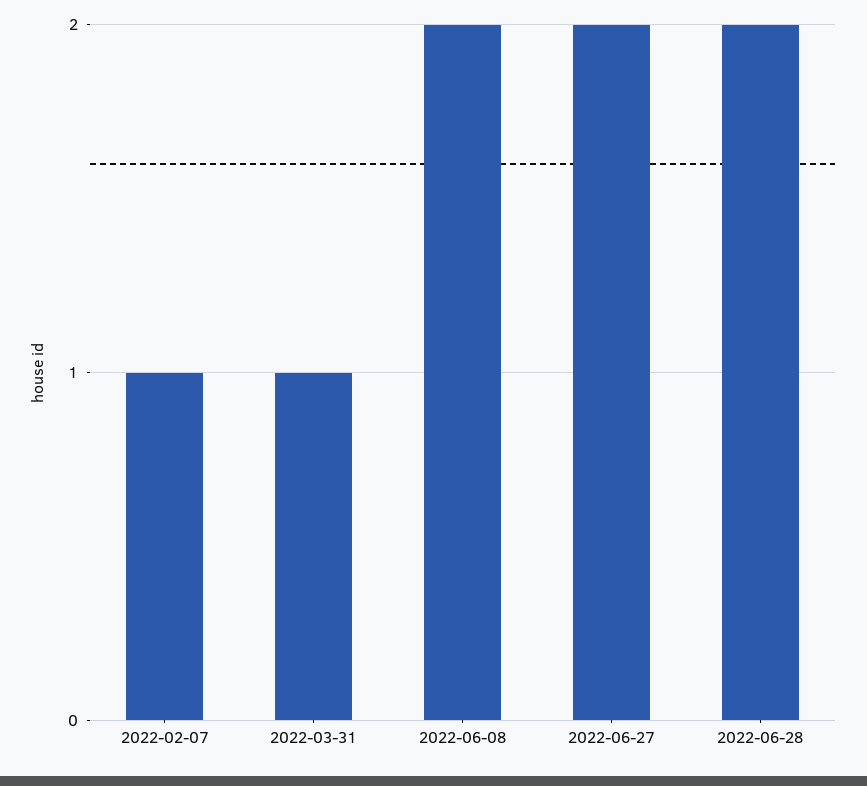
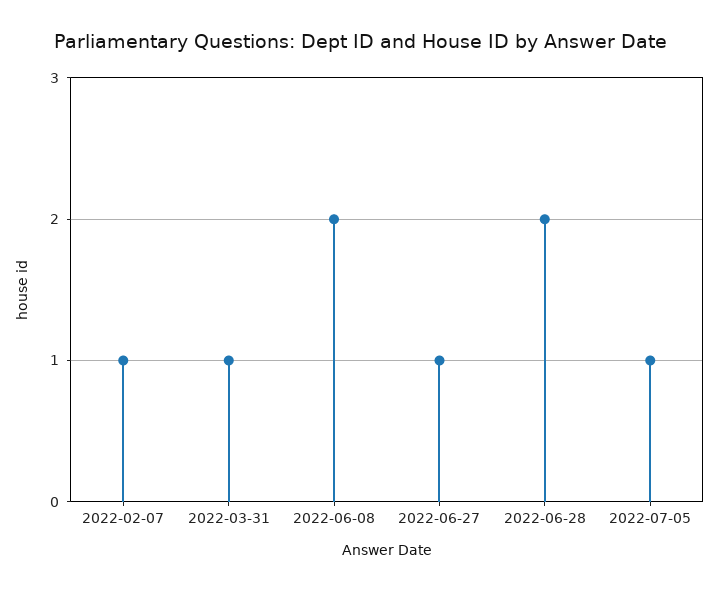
2022-06-27: 2 -> 1
2022-07-05: none -> 1

